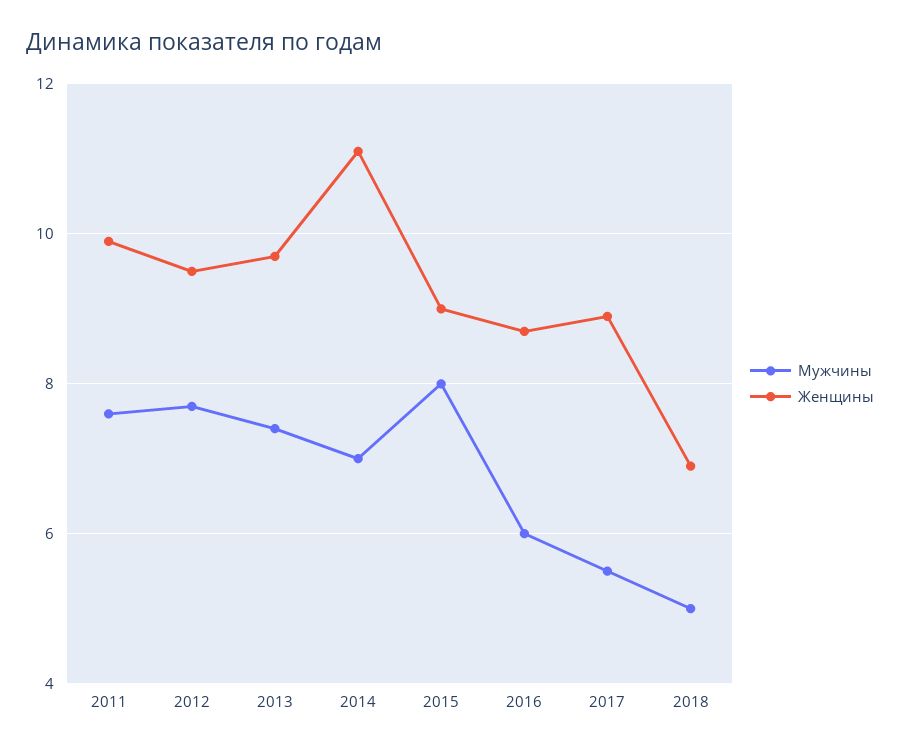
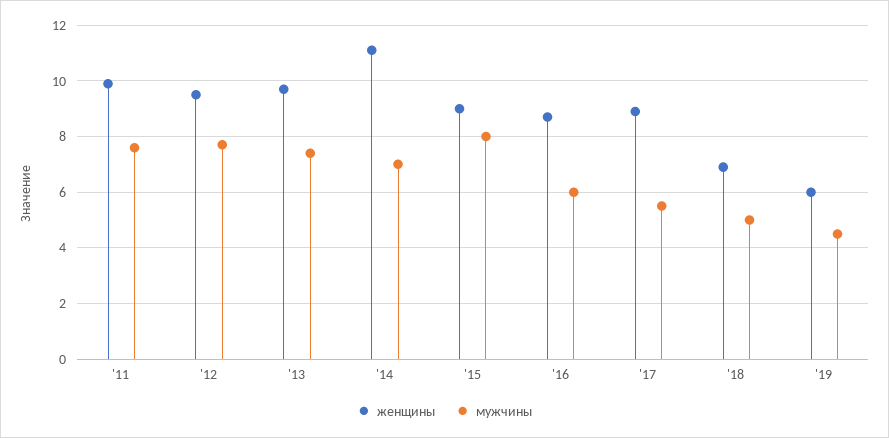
Женщины, '19: none -> 6
Мужчины, '19: none -> 4.5

